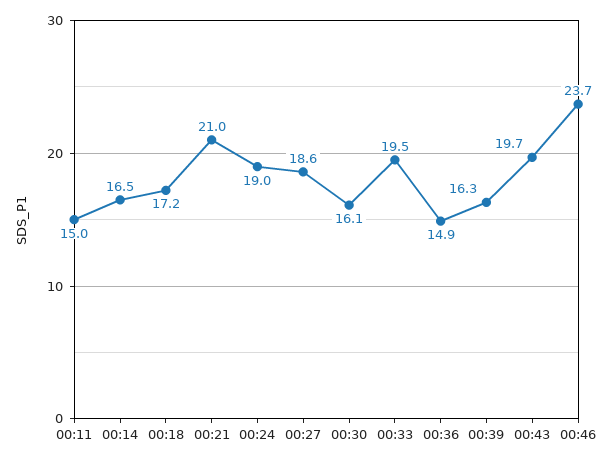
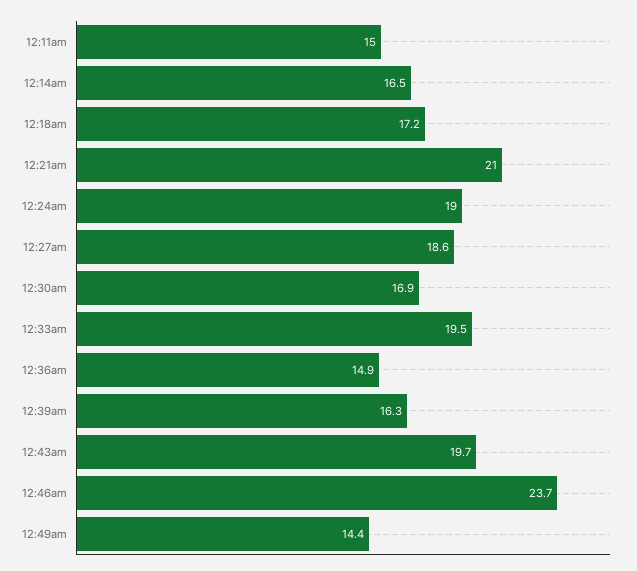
00:30: 16.1 -> 16.9
12:49am: none -> 14.4

